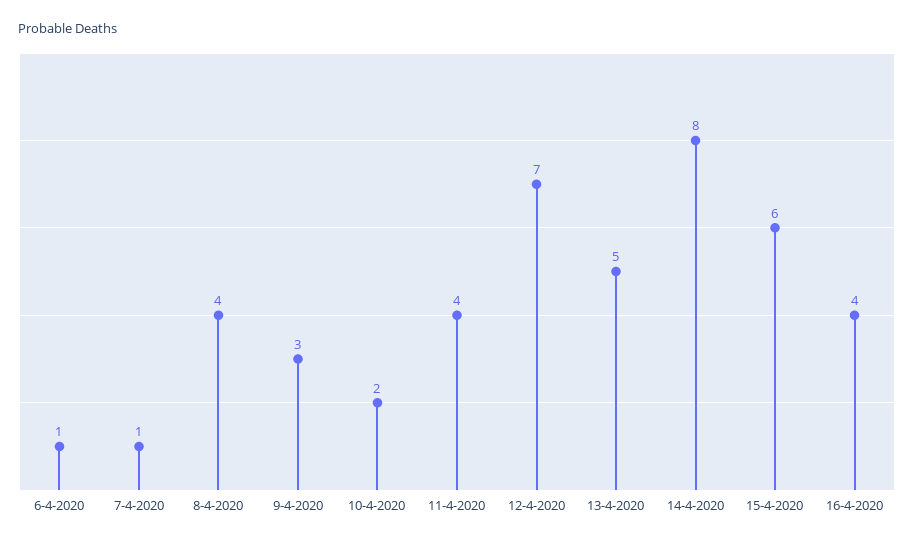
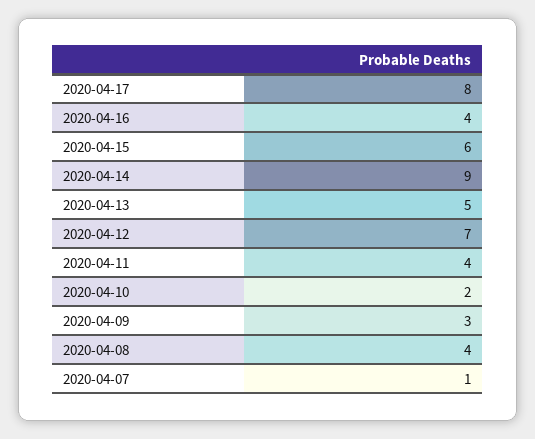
6-4-2020: 1 -> none
14-4-2020: 8 -> 9
2020-04-17: none -> 8

